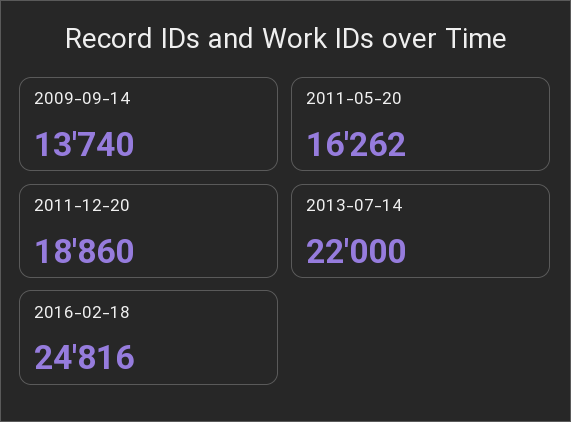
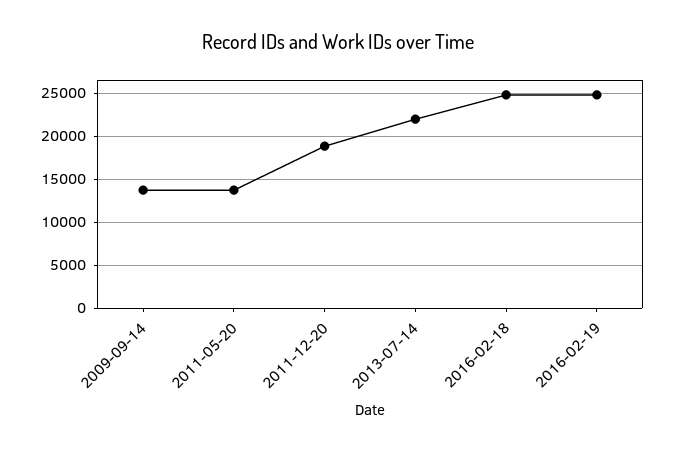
2011-05-20: 16262 -> 14000
2016-02-19: none -> 25000

